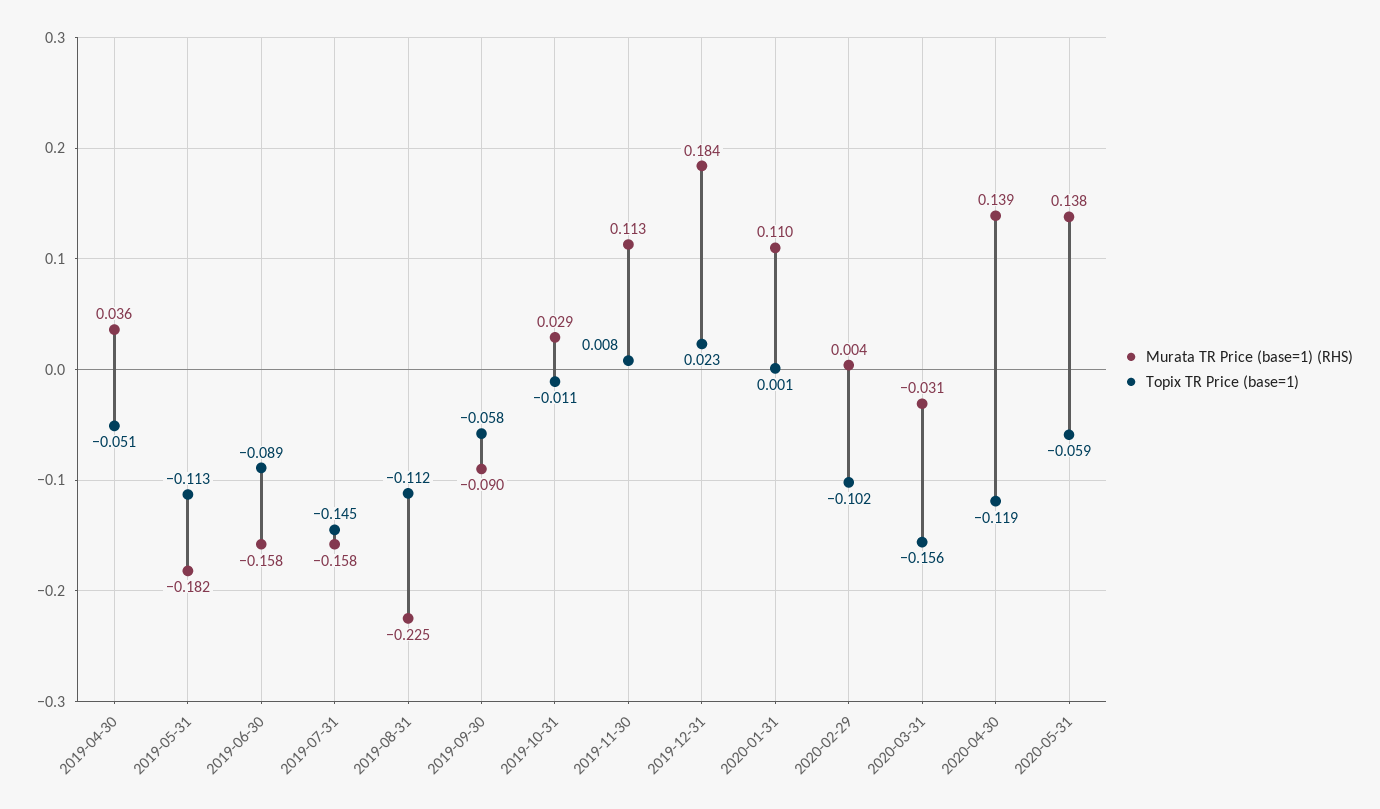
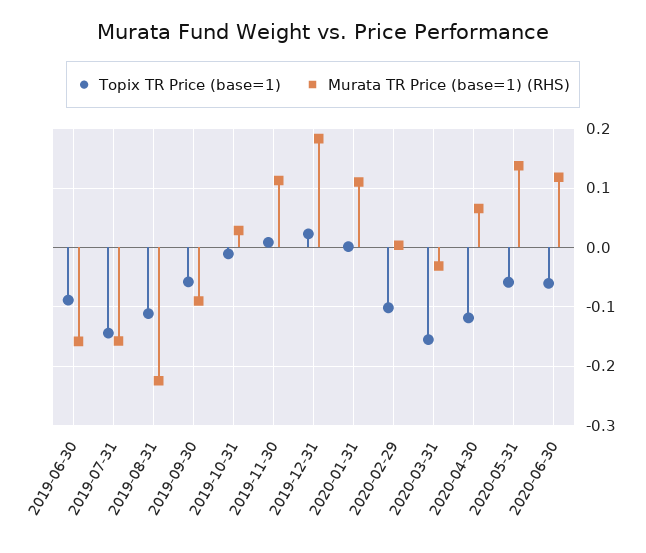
Murata TR Price (base=1) (RHS), 2019-04-30: 0.036 -> none
Topix TR Price (base=1), 2019-04-30: -0.051 -> none
Murata TR Price (base=1) (RHS), 2019-05-31: -0.182 -> none
Topix TR Price (base=1), 2019-05-31: -0.113 -> none
Murata TR Price (base=1) (RHS), 2020-04-30: 0.139 -> 0.06
Topix TR Price (base=1), 2020-06-30: none -> -0.06
Murata TR Price (base=1) (RHS), 2020-06-30: none -> 0.12

